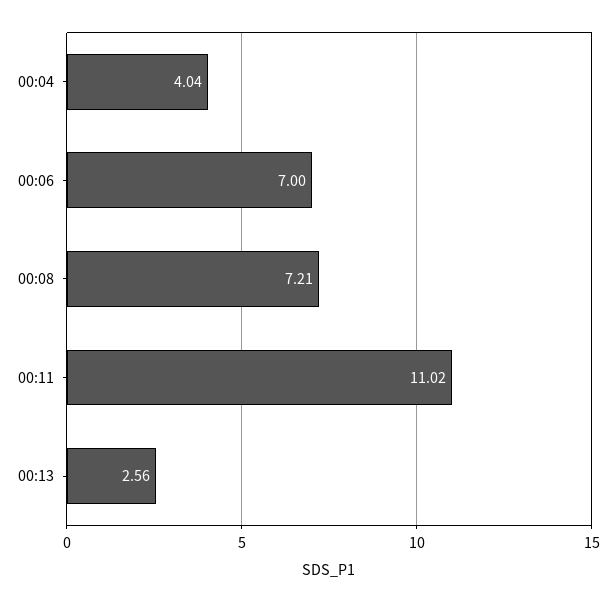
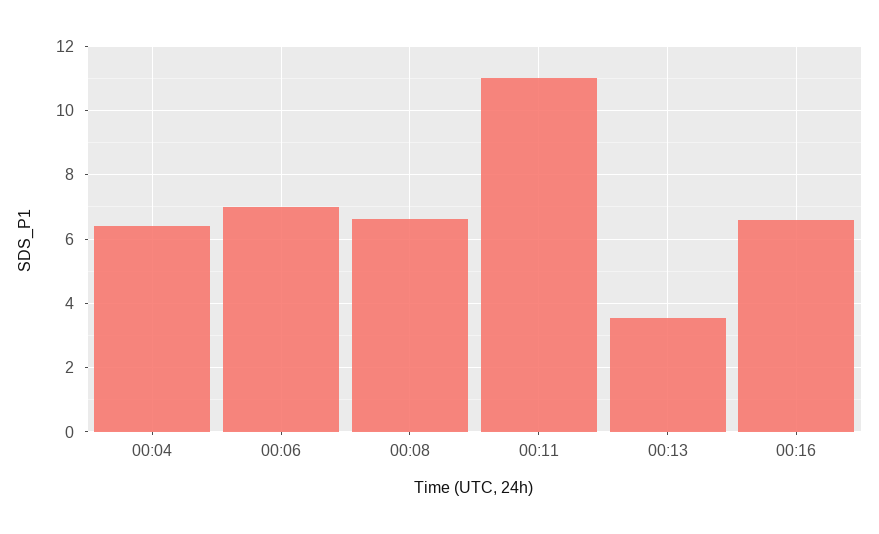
00:04: 4.04 -> 6.4
00:08: 7.21 -> 6.6
00:13: 2.56 -> 3.6
00:16: none -> 6.6

